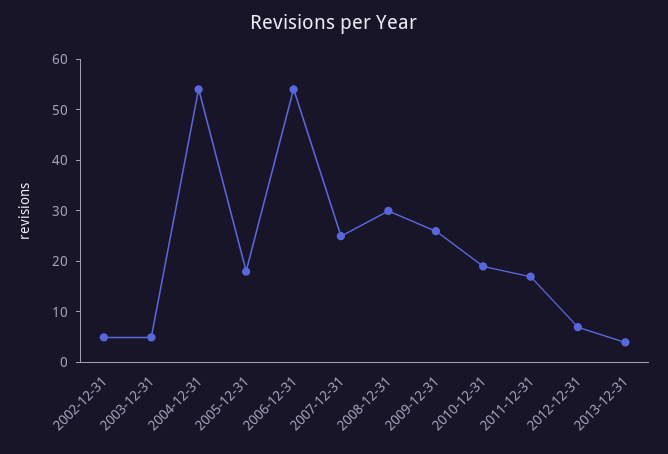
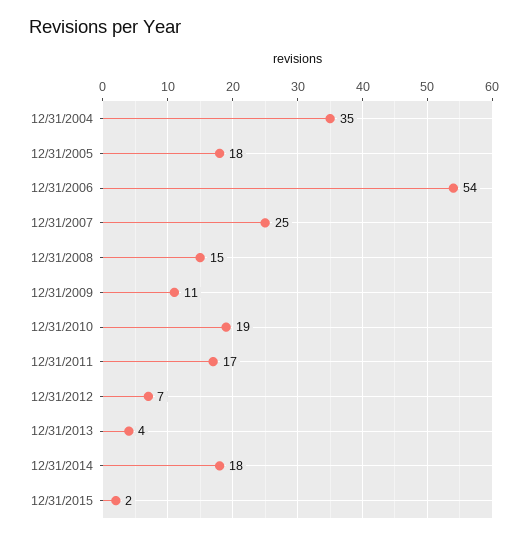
2002-12-31: 5 -> none
2003-12-31: 5 -> none
2004-12-31: 55 -> 35
2008-12-31: 30 -> 15
2009-12-31: 25 -> 11
12/31/2014: none -> 18
12/31/2015: none -> 2

